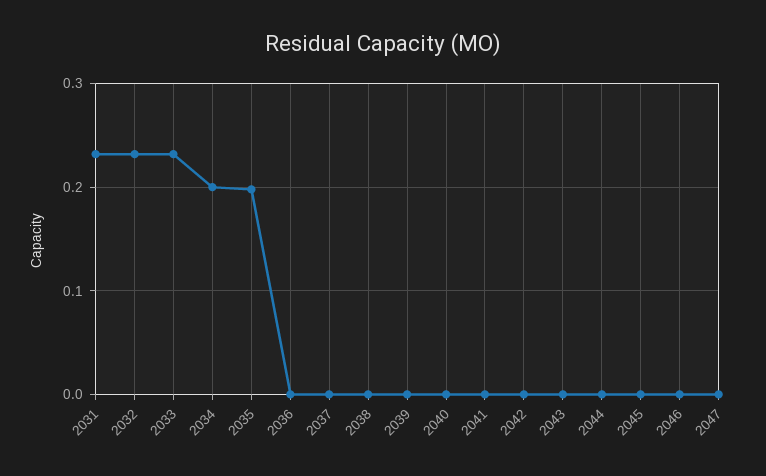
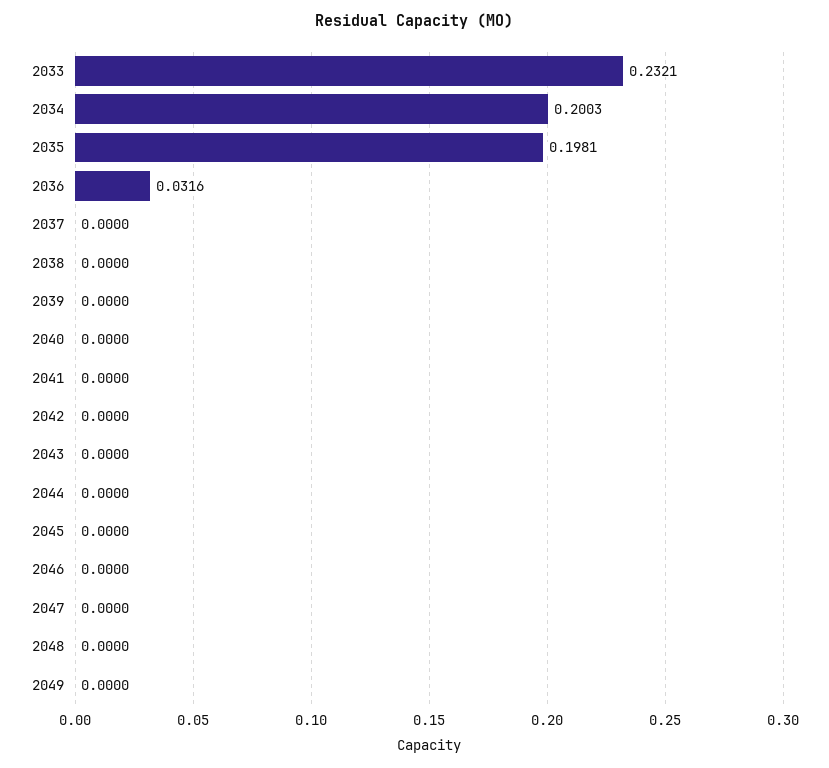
2031: 0.23 -> none
2032: 0.23 -> none
2036: 0 -> 0.0316
2048: none -> 0
2049: none -> 0

